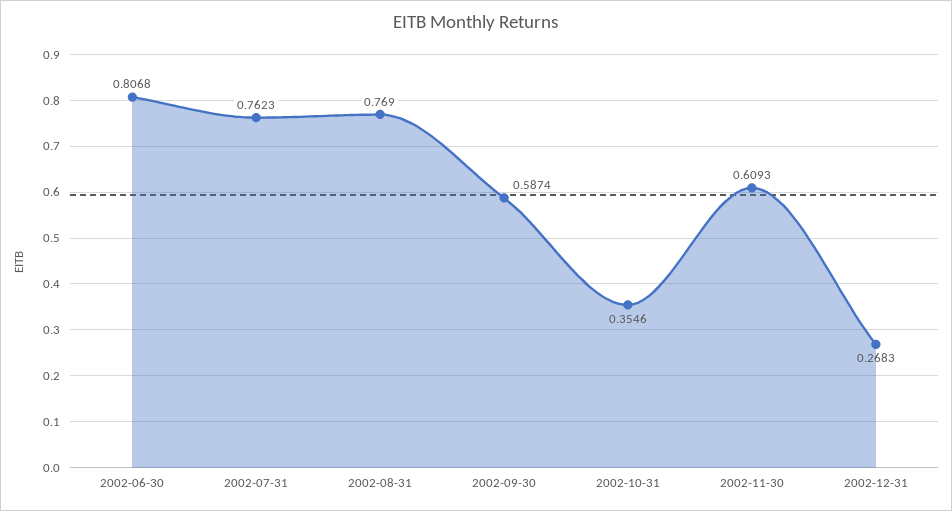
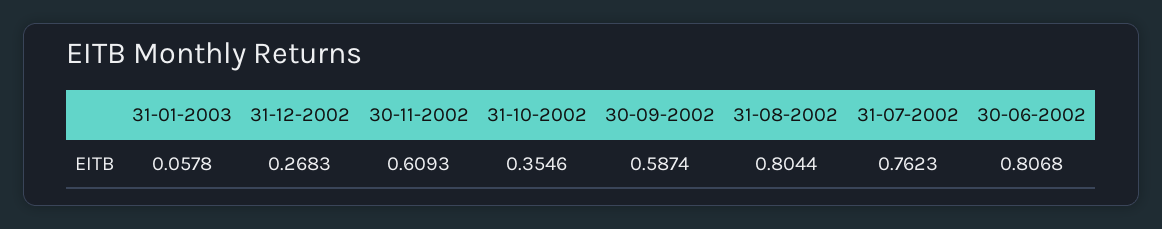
2002-08-31: 0.769 -> 0.8044
31-01-2003: none -> 0.0578

